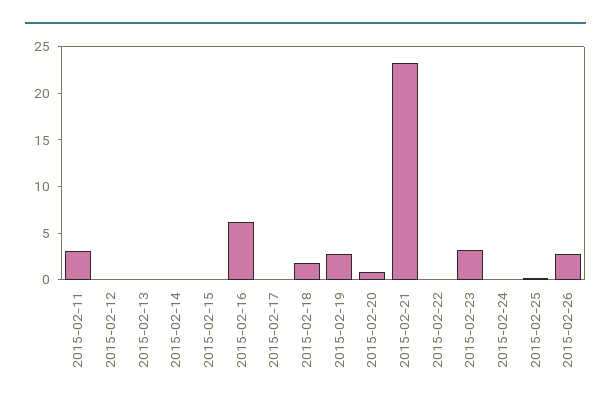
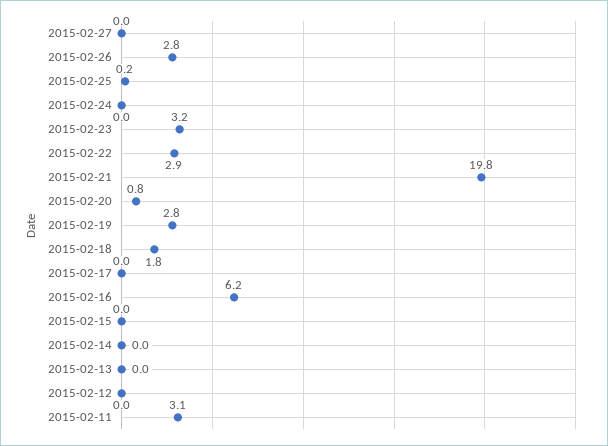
2015-02-21: 23 -> 19.8
2015-02-22: 0 -> 2.9
2015-02-27: none -> 0

